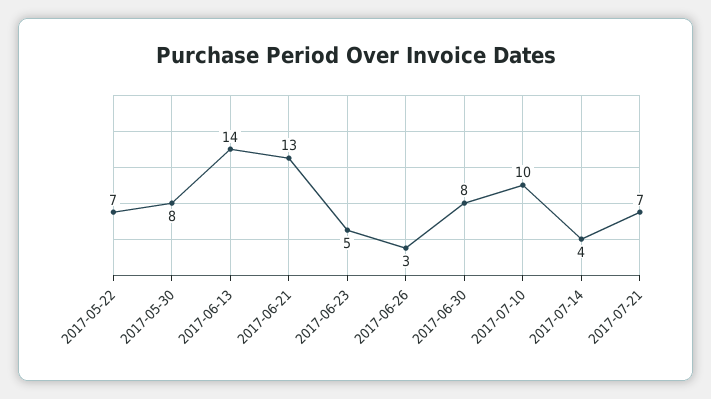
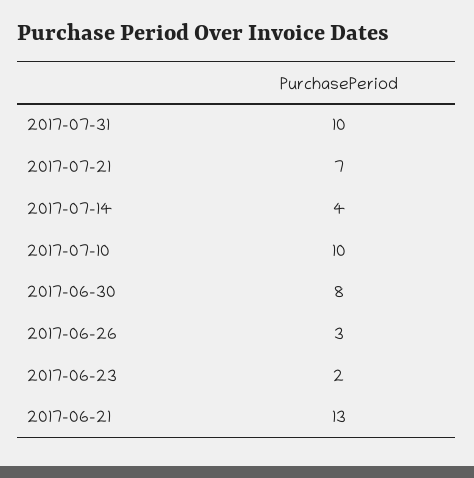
2017-05-22: 7 -> none
2017-05-30: 8 -> none
2017-06-13: 14 -> none
2017-06-23: 5 -> 2
2017-07-31: none -> 10

